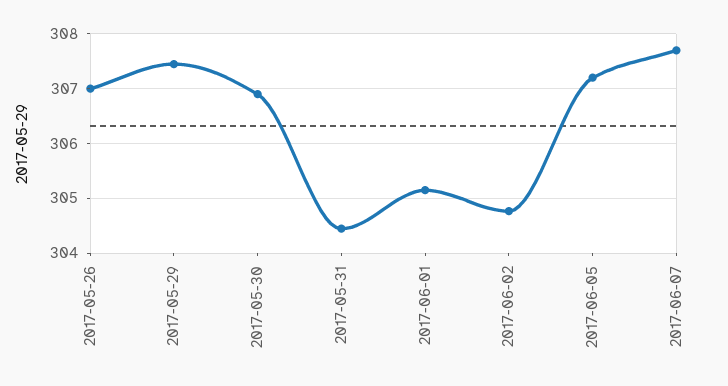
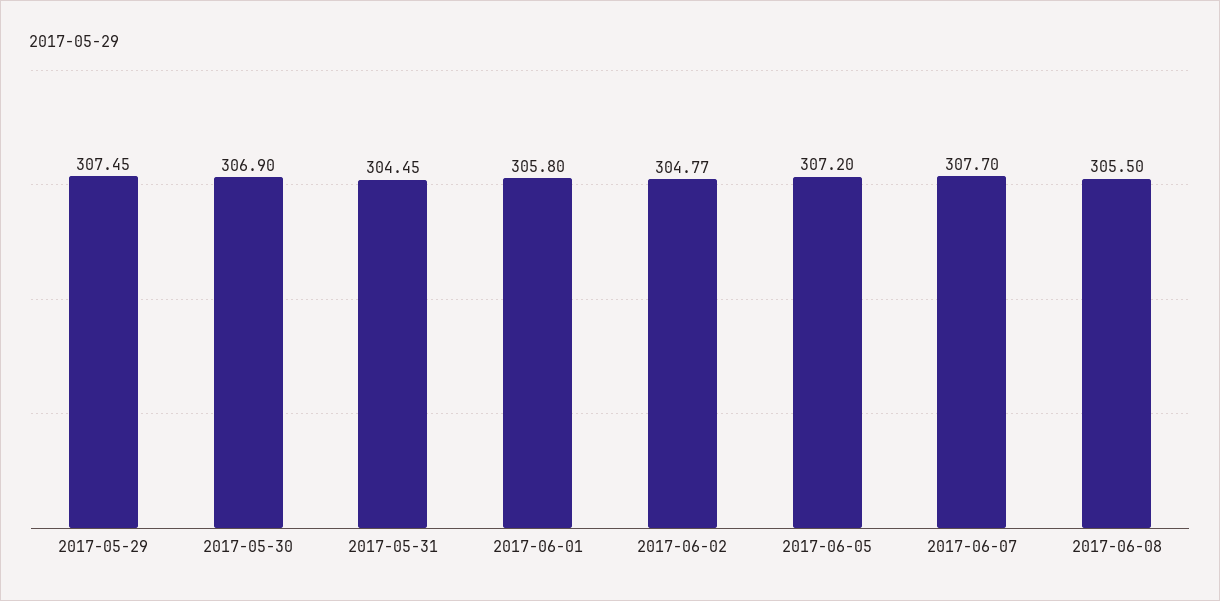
2017-05-26: 307 -> none
2017-06-01: 305.2 -> 305.8
2017-06-08: none -> 305.5

